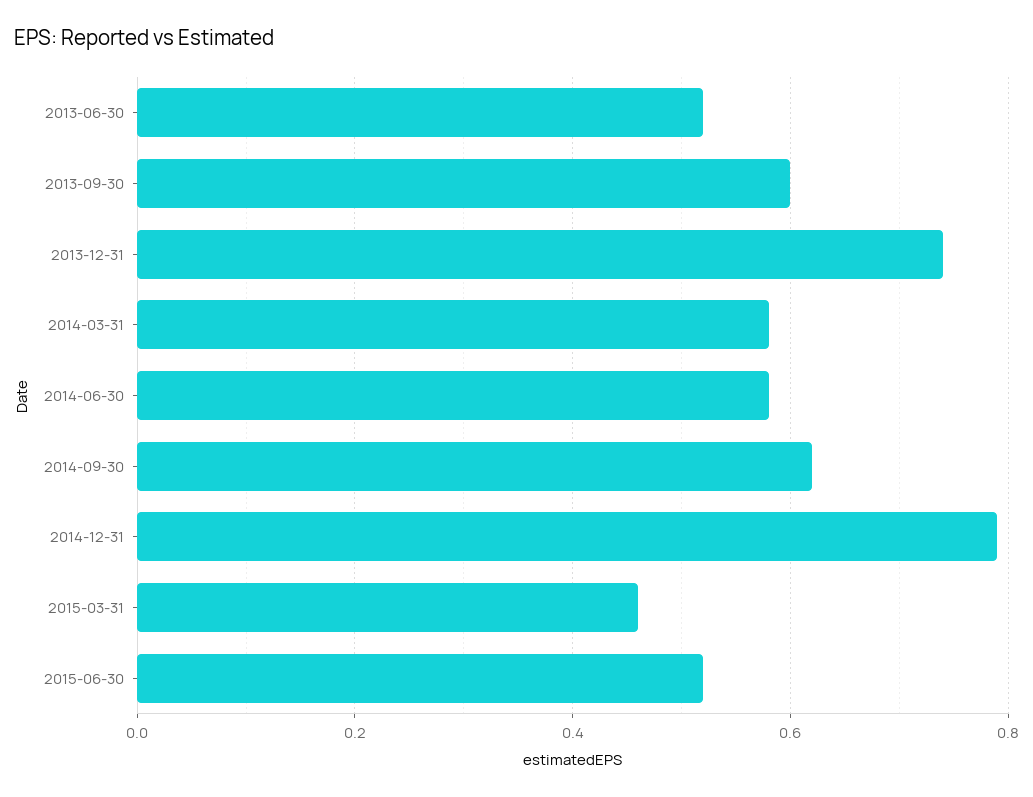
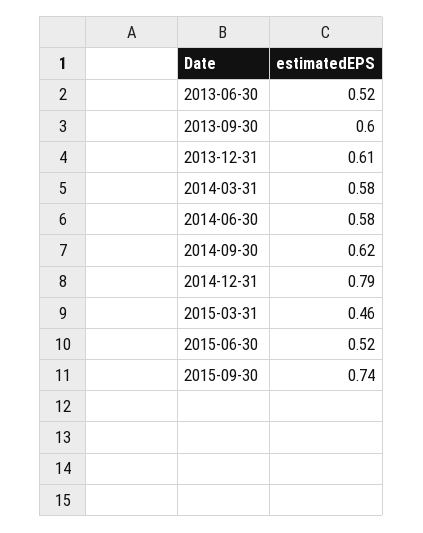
2013-12-31: 0.75 -> 0.61
2015-09-30: none -> 0.74

